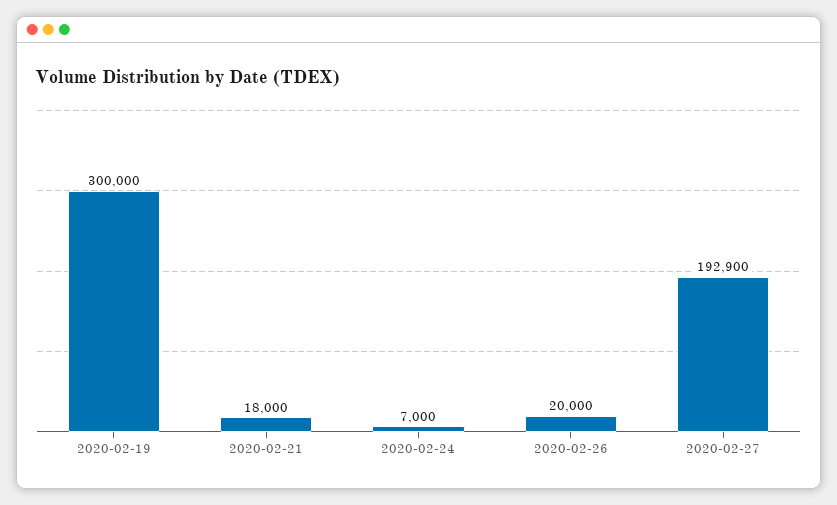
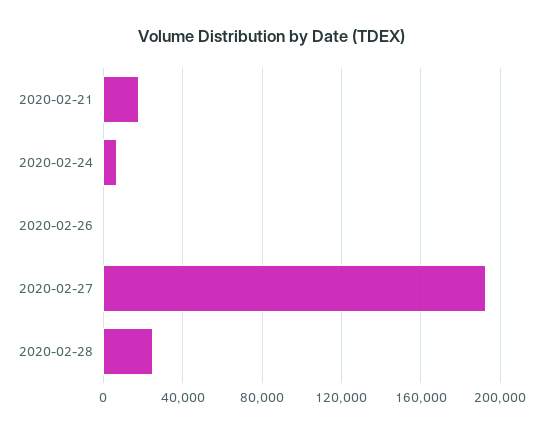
2020-02-19: 300000 -> none
2020-02-26: 20000 -> 0
2020-02-28: none -> 25000

